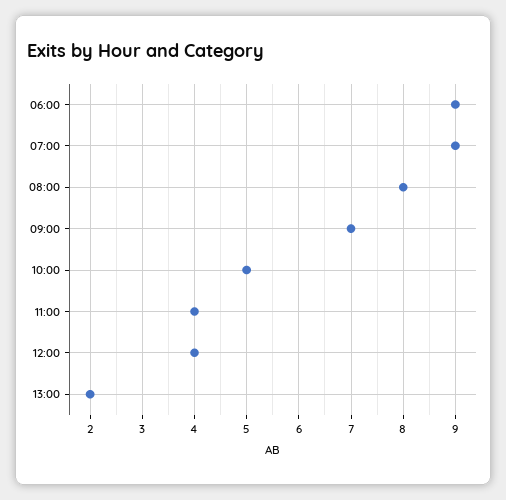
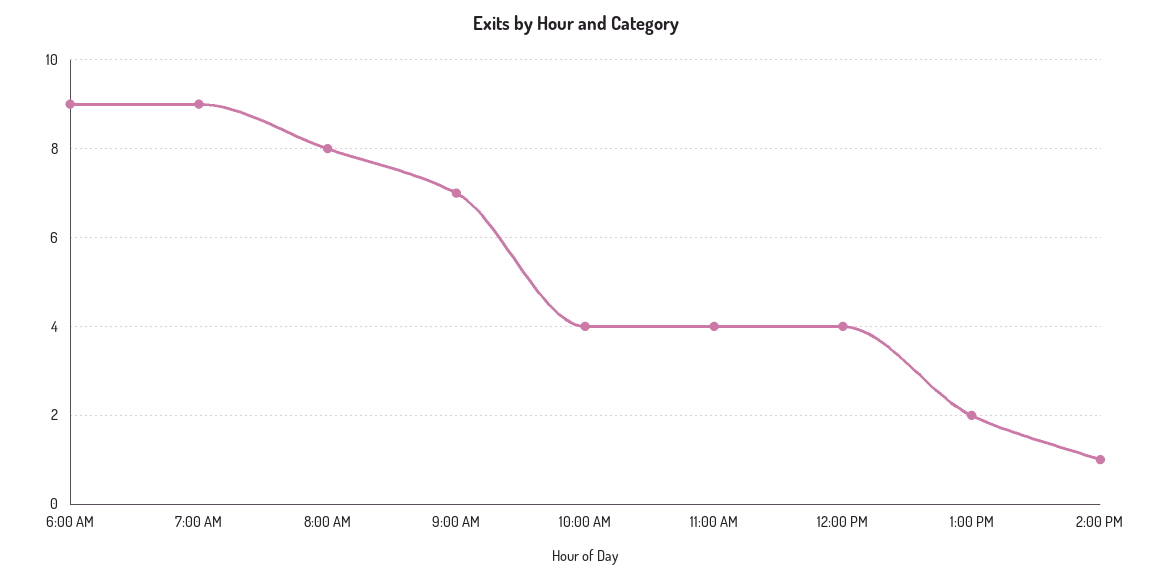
10:00: 5 -> 4
2:00 PM: none -> 1

